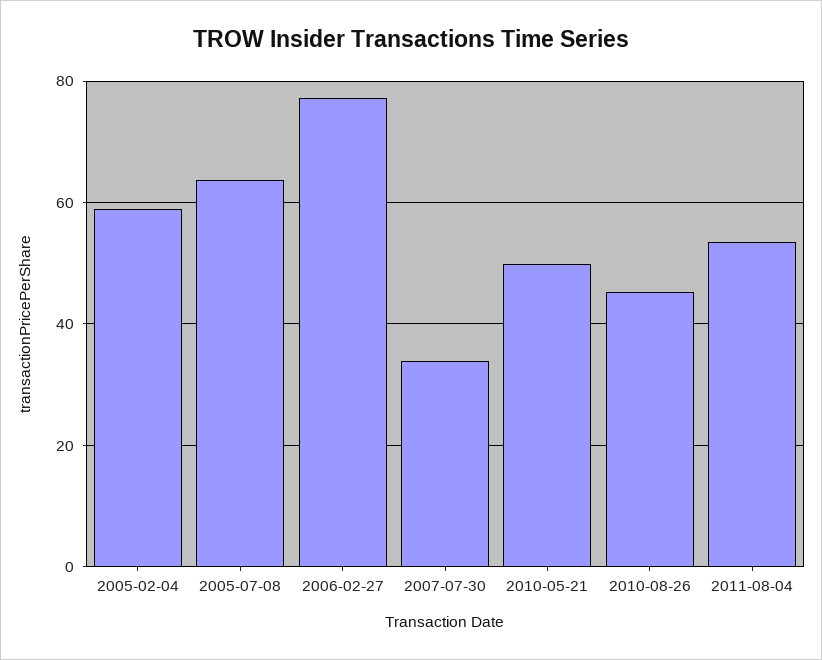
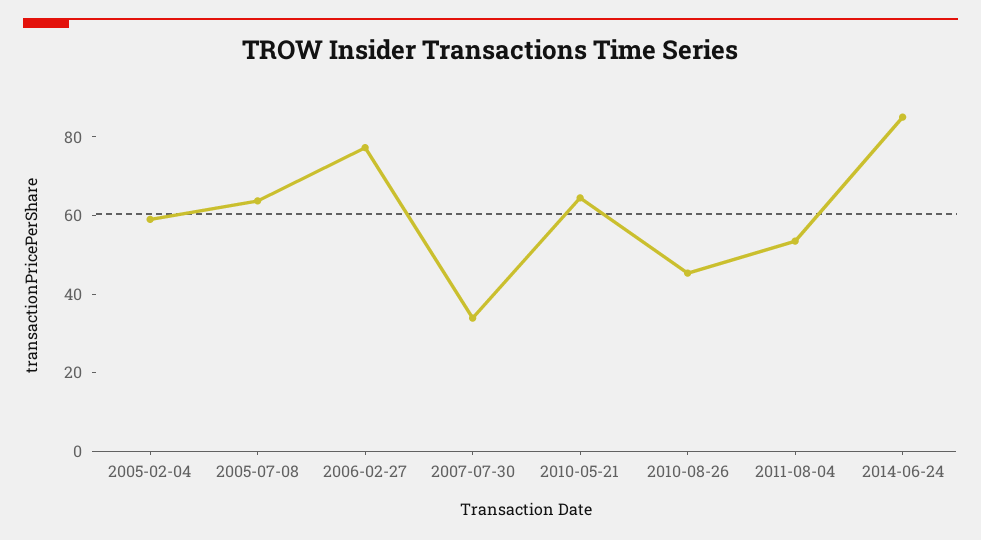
2010-05-21: 50 -> 65
2014-06-24: none -> 85

